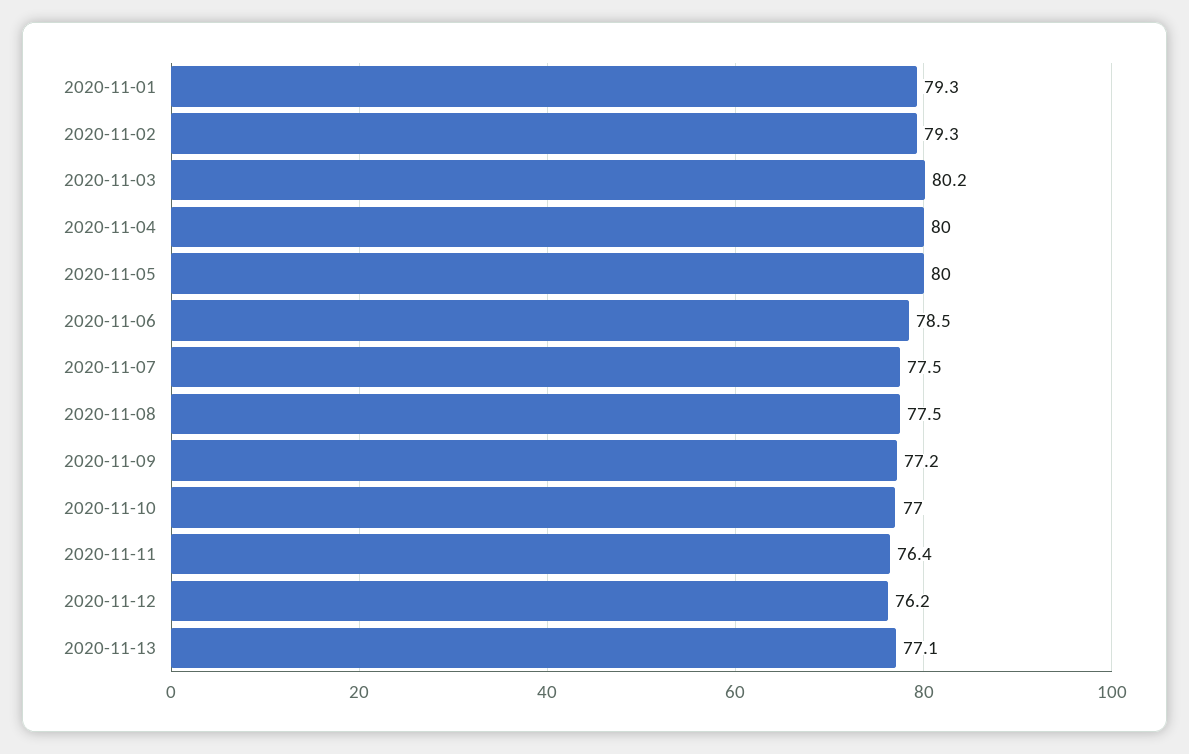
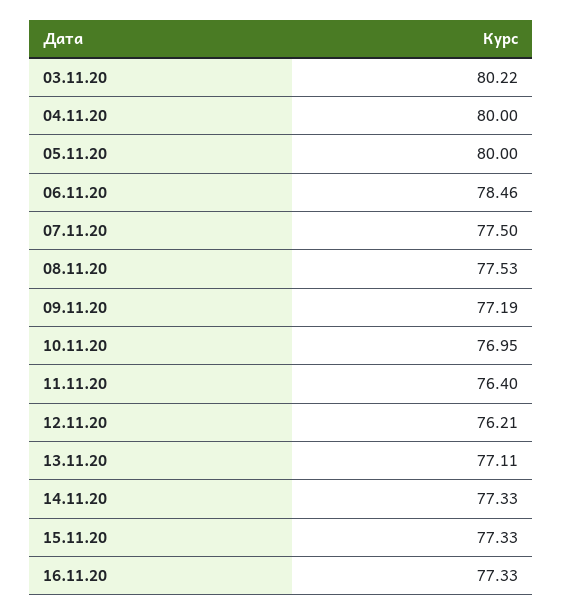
2020-11-01: 79.3 -> none
2020-11-02: 79.3 -> none
14.11.20: none -> 77.33
15.11.20: none -> 77.33
16.11.20: none -> 77.33

